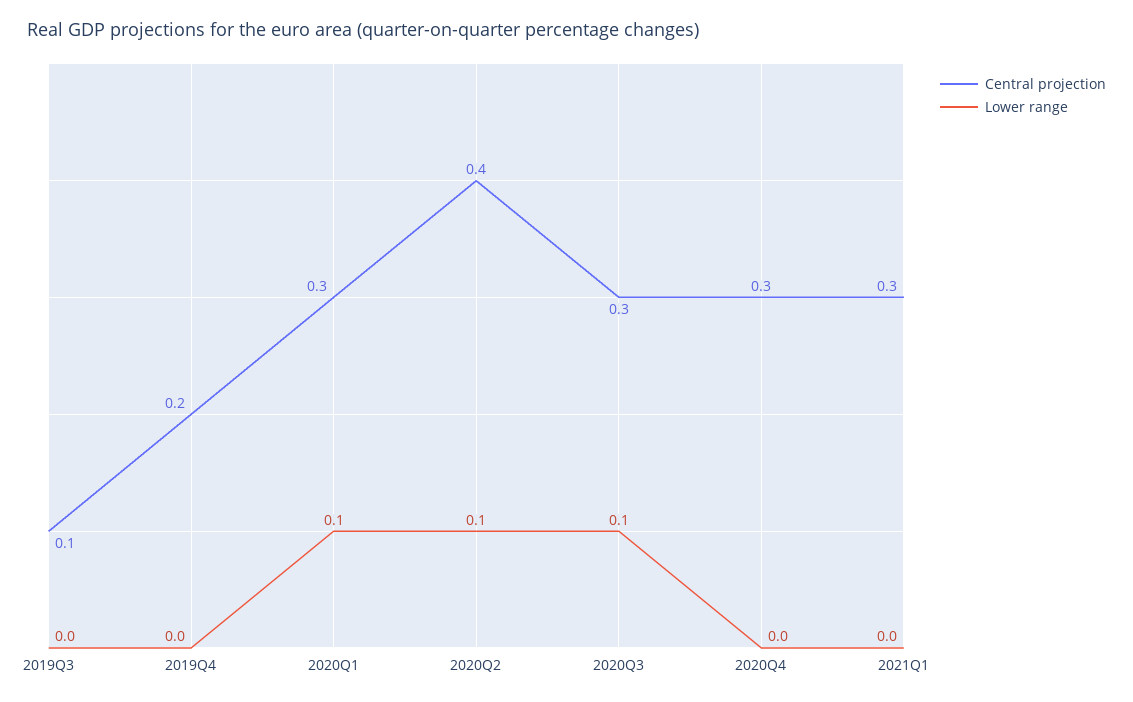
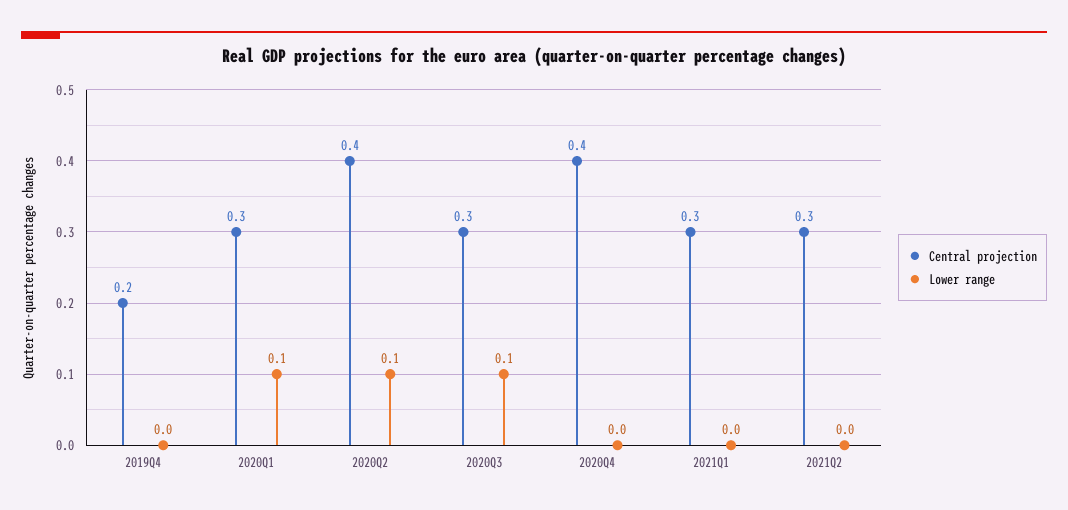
Central projection, 2019Q3: 0.1 -> none
Lower range, 2019Q3: 0 -> none
Central projection, 2020Q4: 0.3 -> 0.4
Central projection, 2021Q2: none -> 0.3
Lower range, 2021Q2: none -> 0

